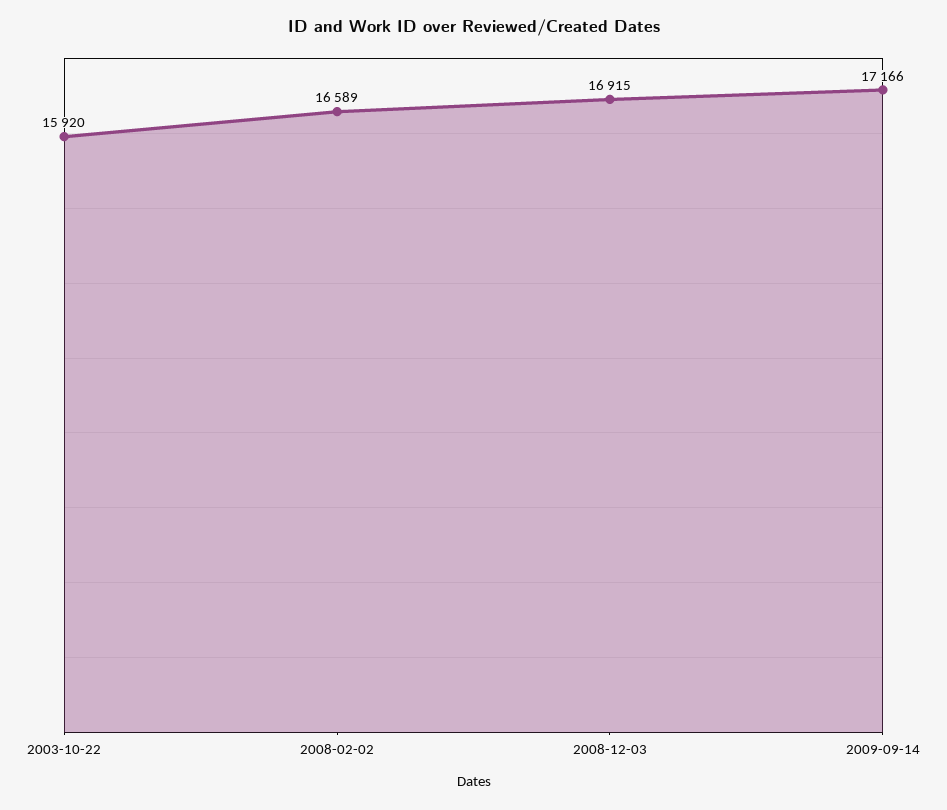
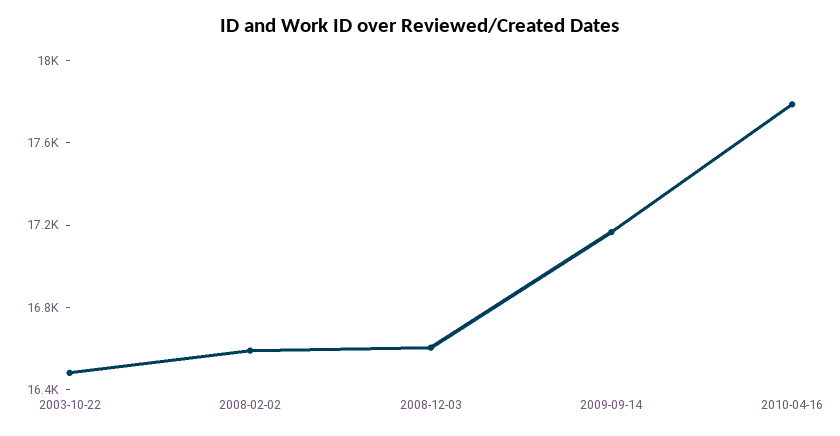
2003-10-22: 15920 -> 16500
2008-12-03: 16915 -> 16600
2010-04-16: none -> 17800

